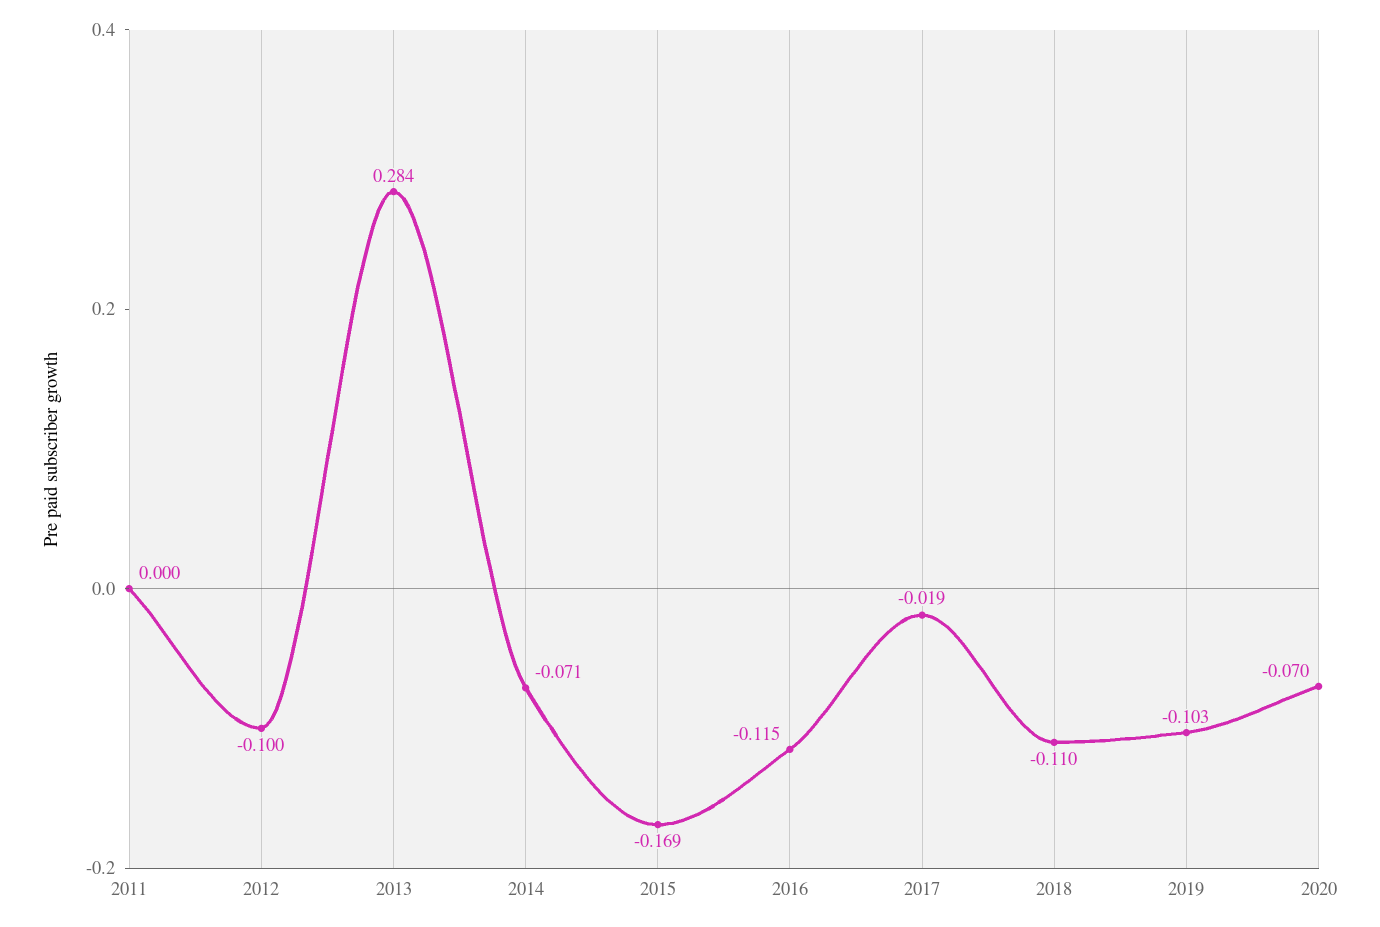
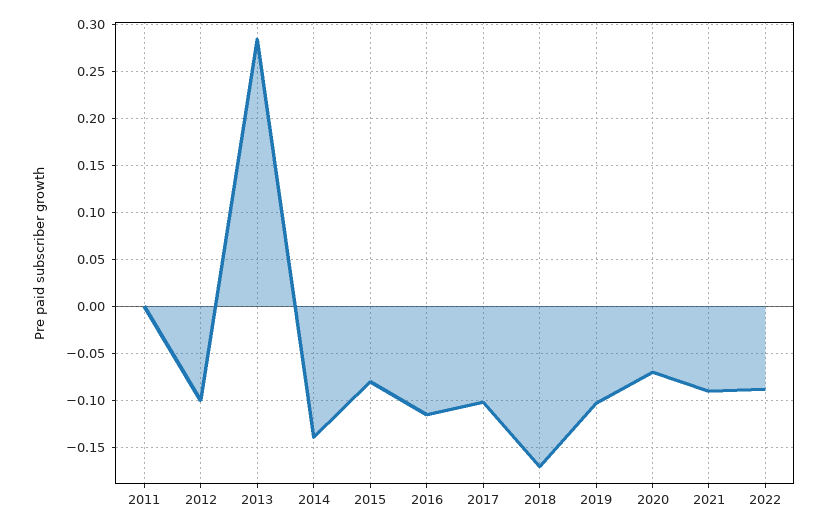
2014: -0.071 -> -0.14
2015: -0.169 -> -0.08
2017: -0.019 -> -0.1
2018: -0.11 -> -0.17
2021: none -> -0.09
2022: none -> -0.09

